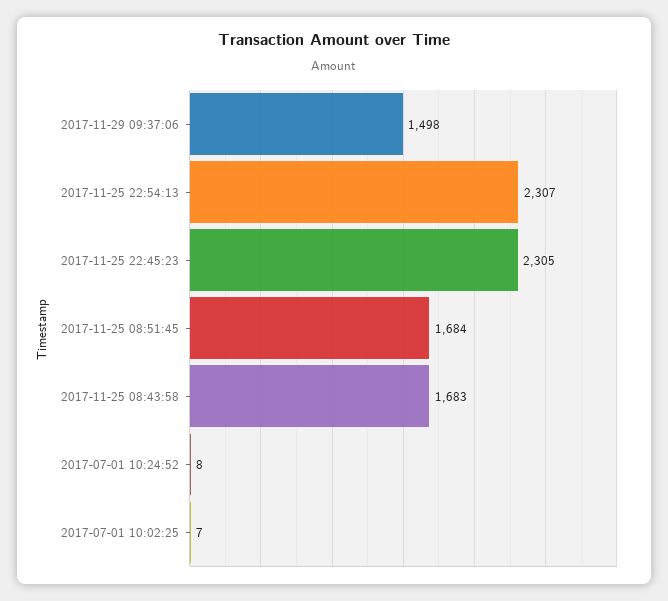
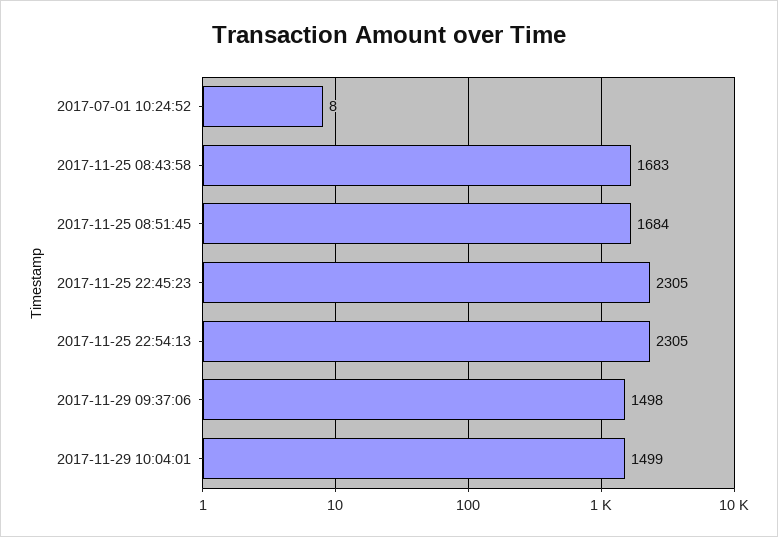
2017-11-25 22:54:13: 2307 -> 2305
2017-07-01 10:02:25: 7 -> none
2017-11-29 10:04:01: none -> 1499

